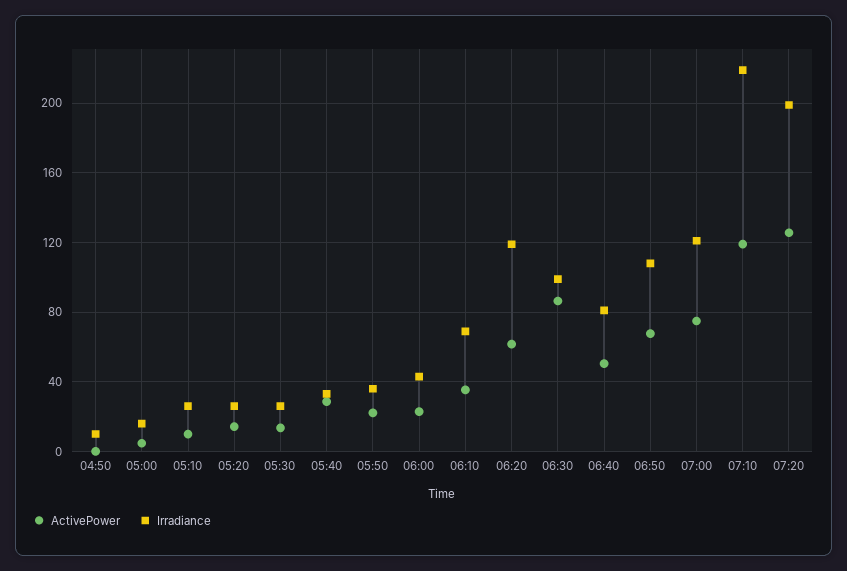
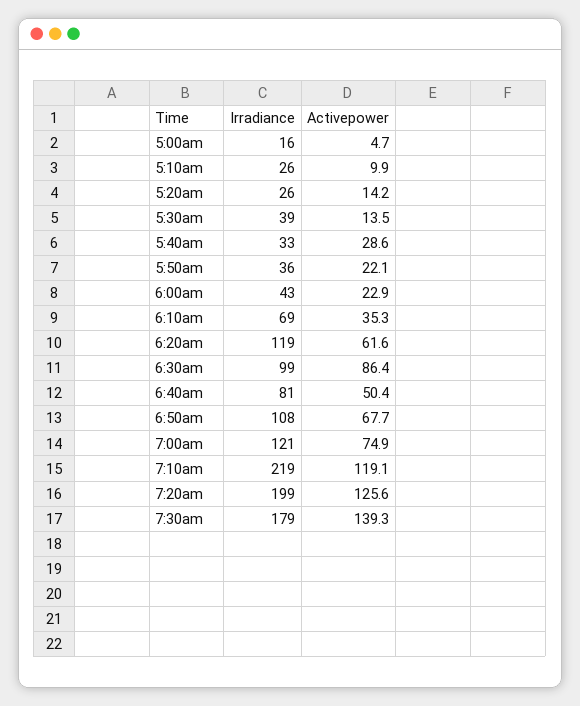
ActivePower, 04:50: 0 -> none
Irradiance, 04:50: 10 -> none
Irradiance, 05:30: 25 -> 39
Irradiance, 7:30am: none -> 179
ActivePower, 7:30am: none -> 139.3

